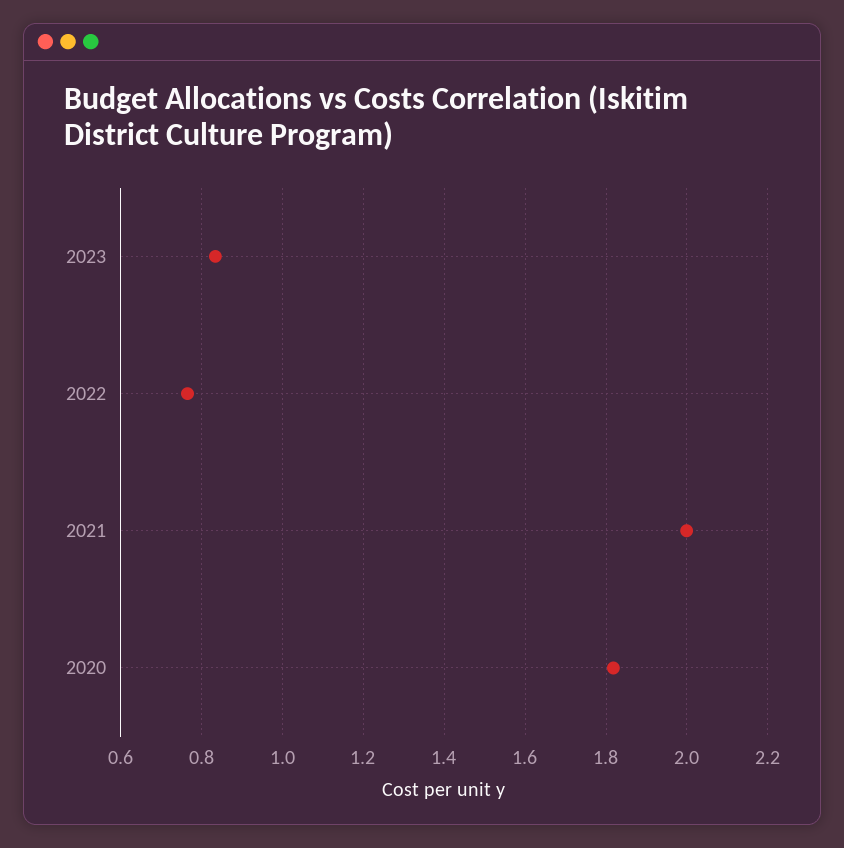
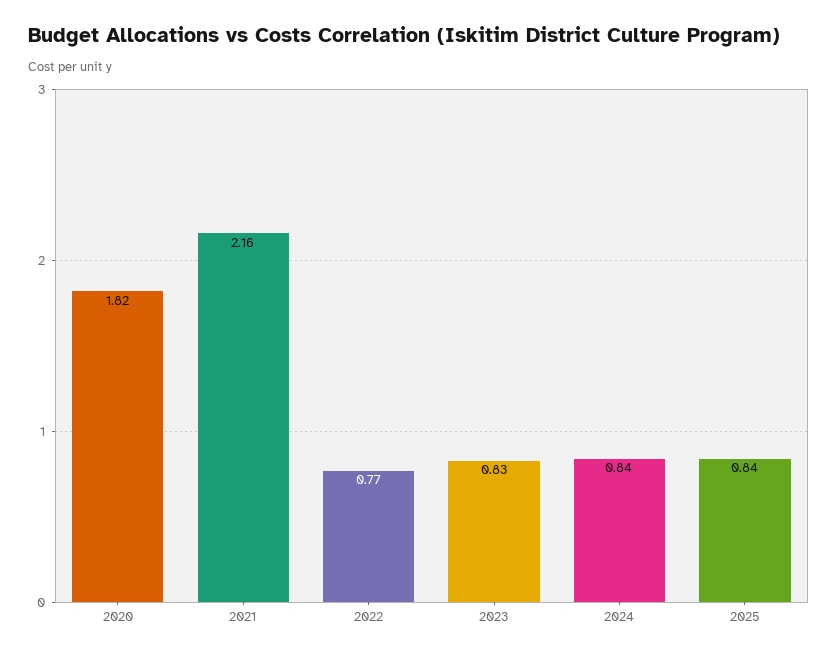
2021: 2 -> 2.16
2024: none -> 0.84
2025: none -> 0.84

